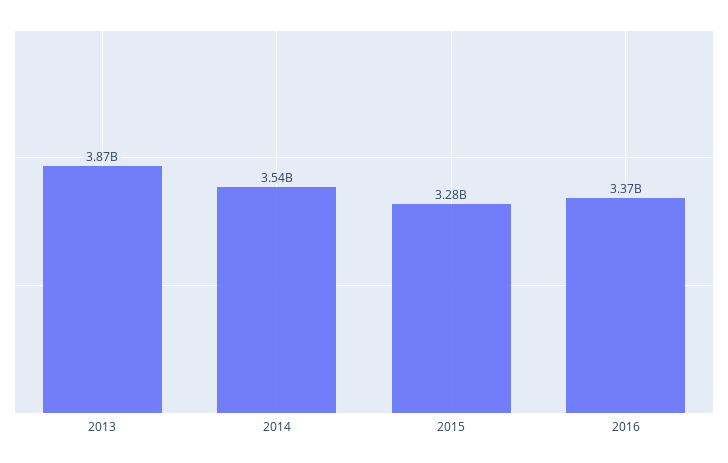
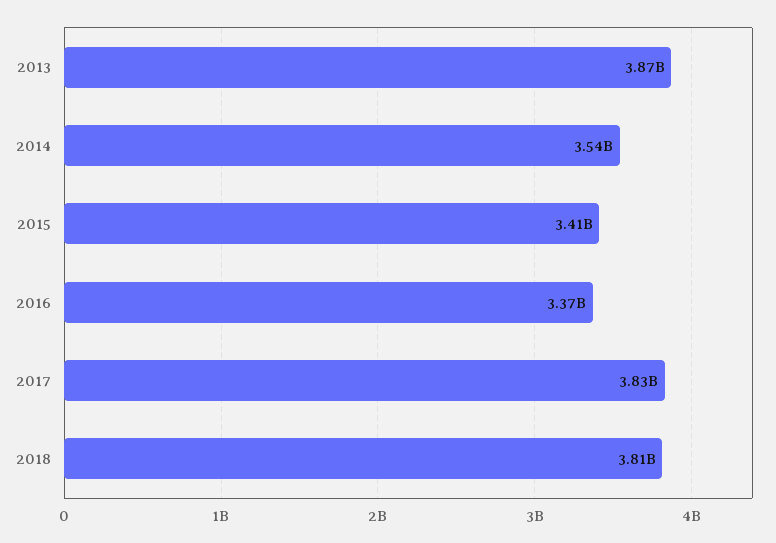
2015: 3280000000 -> 3410000000
2017: none -> 3830000000
2018: none -> 3810000000

